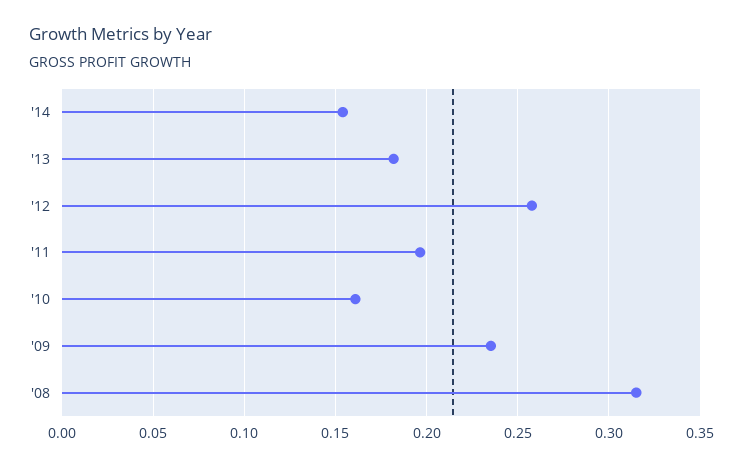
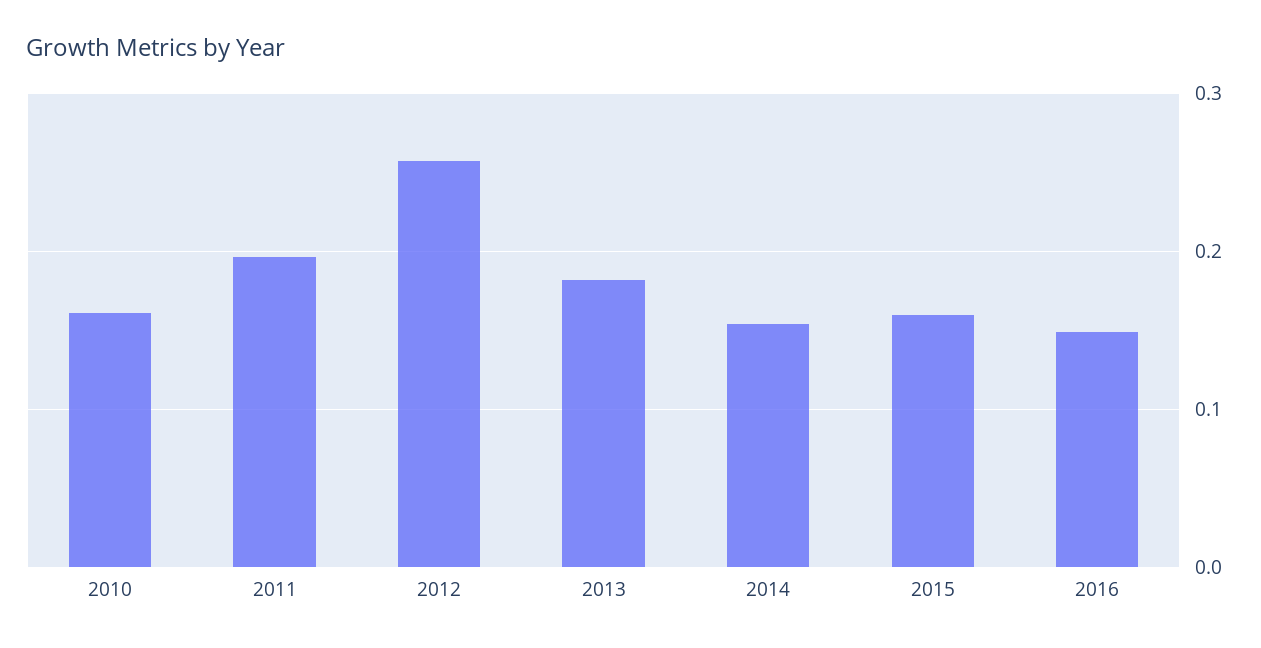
'09: 0.235 -> none
'08: 0.315 -> none
2015: none -> 0.16
2016: none -> 0.15

